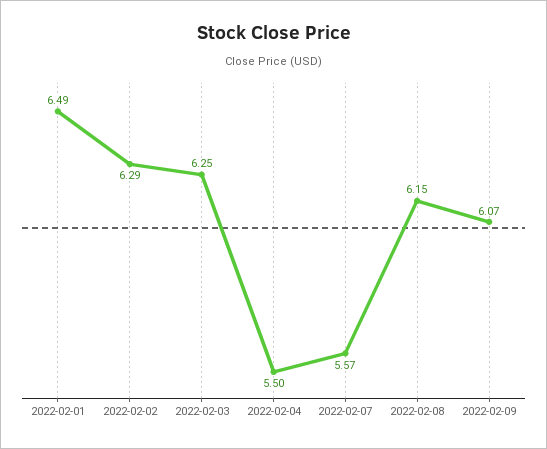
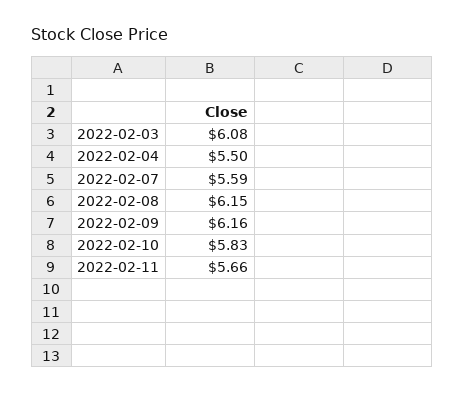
2022-02-01: 6.49 -> none
2022-02-02: 6.29 -> none
2022-02-03: 6.25 -> 6.08
2022-02-07: 5.57 -> 5.59
2022-02-09: 6.07 -> 6.16
2022-02-10: none -> 5.83
2022-02-11: none -> 5.66

